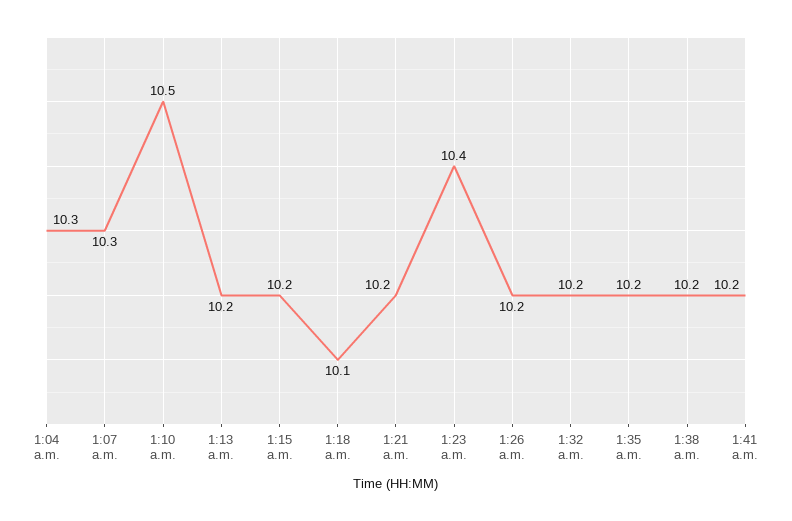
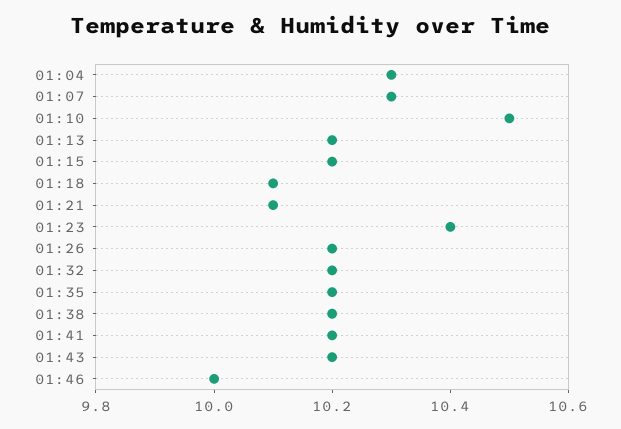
1:21 a.m.: 10.2 -> 10.1
01:43: none -> 10.2
01:46: none -> 10

